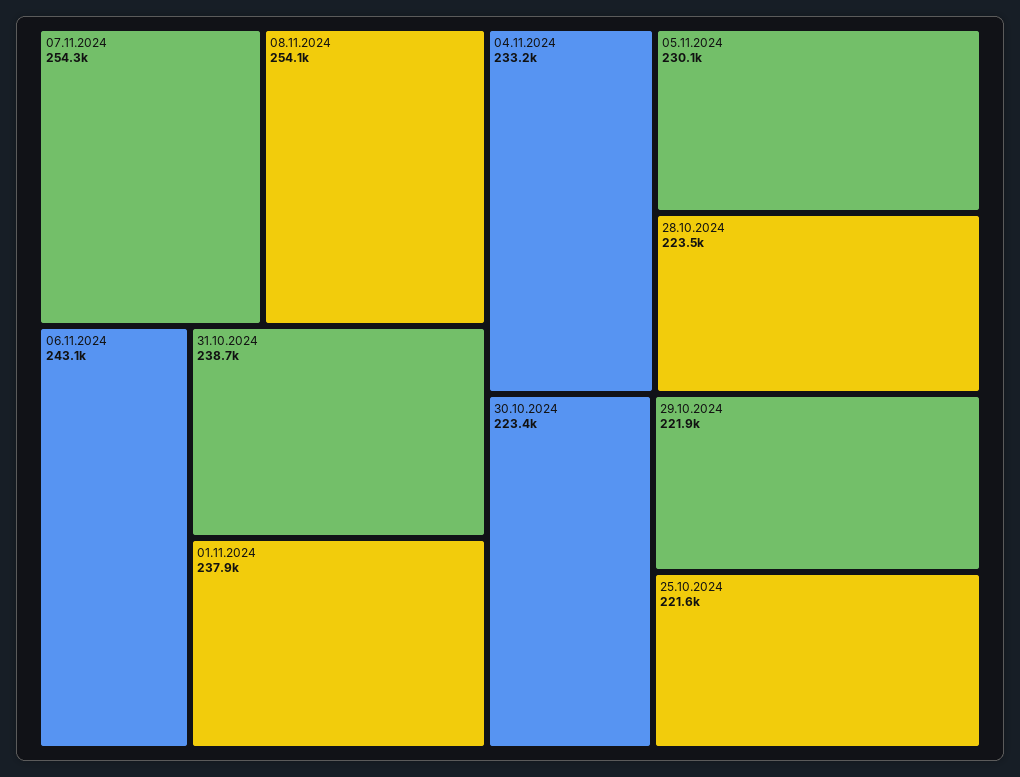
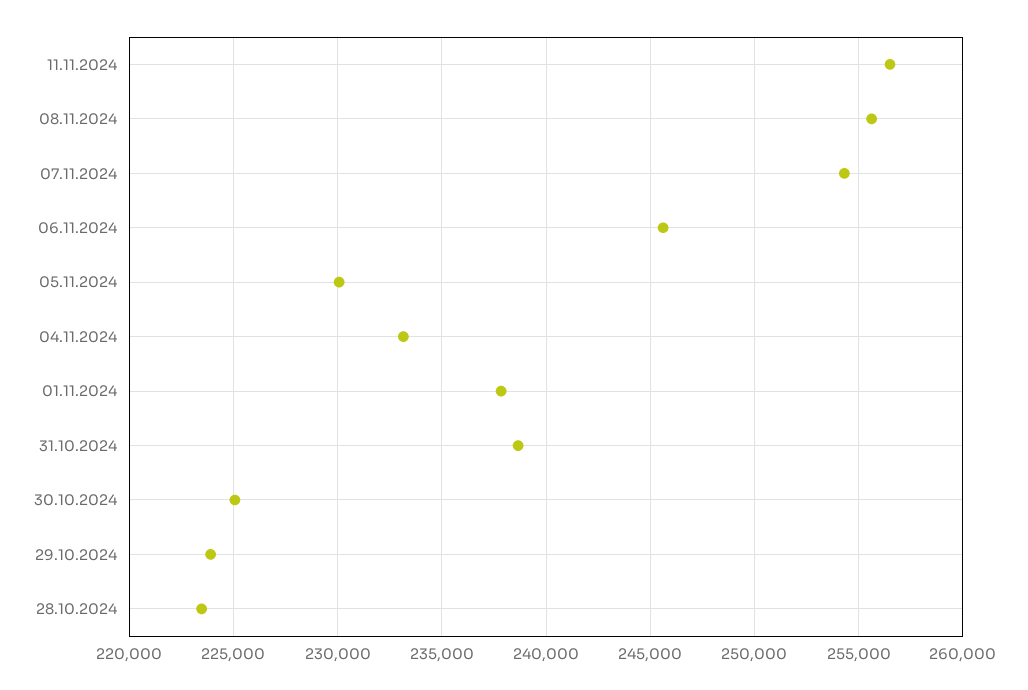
08.11.2024: 254100 -> 255500
06.11.2024: 243100 -> 245500
30.10.2024: 223400 -> 225000
29.10.2024: 221900 -> 224000
25.10.2024: 221600 -> none
11.11.2024: none -> 256500

